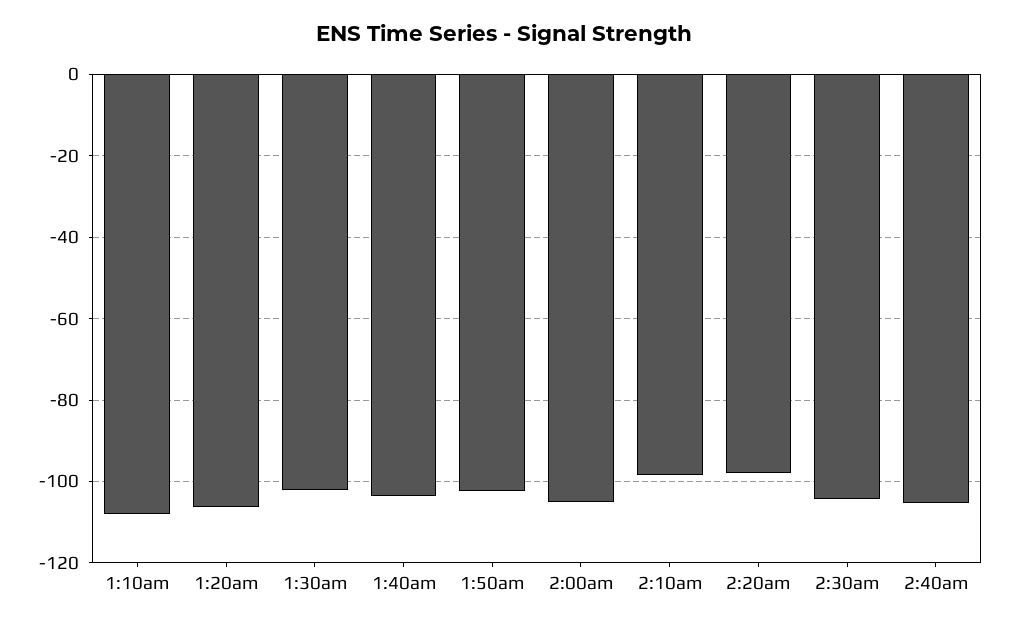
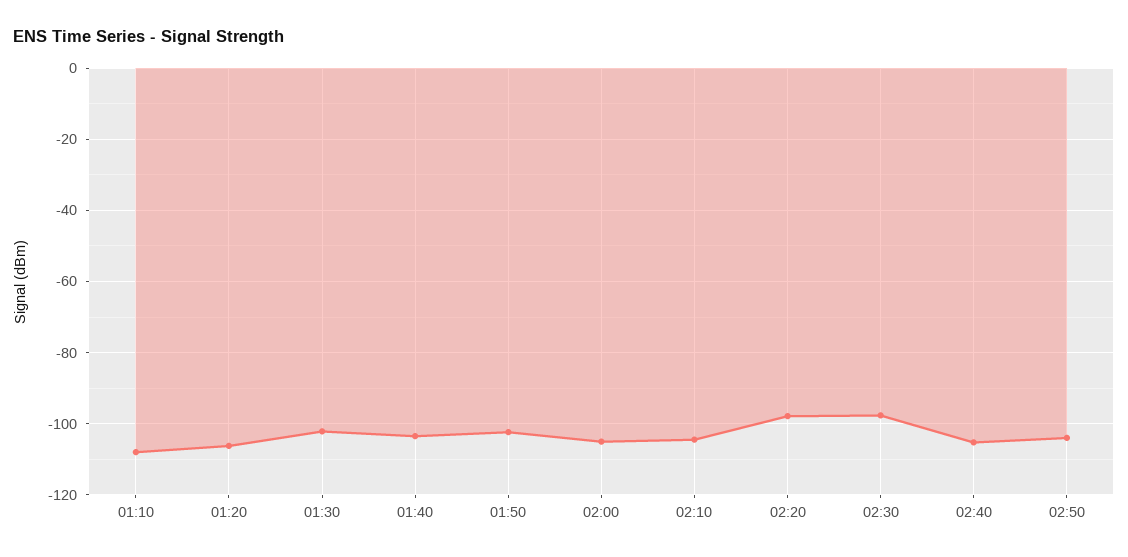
2:10am: -98 -> -104
2:30am: -104 -> -98
02:50: none -> -104

